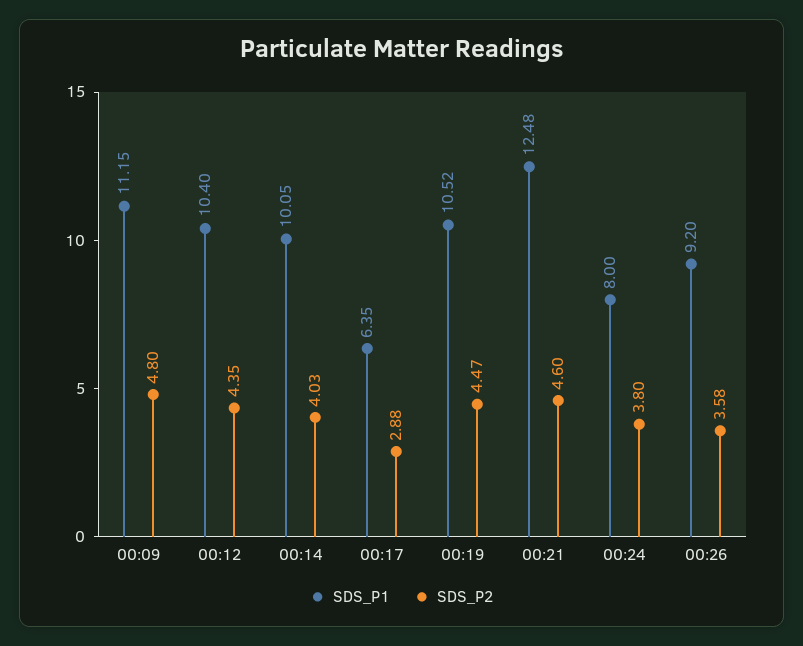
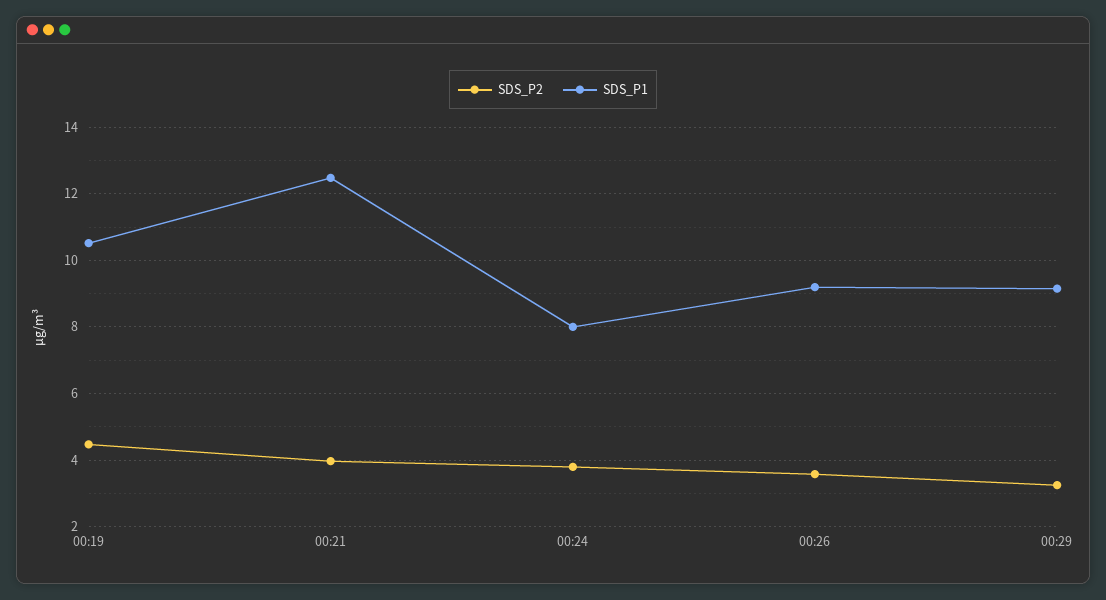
SDS_P1, 00:09: 11.15 -> none
SDS_P2, 00:09: 4.8 -> none
SDS_P1, 00:12: 10.4 -> none
SDS_P2, 00:12: 4.35 -> none
SDS_P1, 00:14: 10.05 -> none
SDS_P2, 00:14: 4.03 -> none
SDS_P1, 00:17: 6.35 -> none
SDS_P2, 00:17: 2.88 -> none
SDS_P2, 00:21: 4.6 -> 4
SDS_P2, 00:29: none -> 3.2
SDS_P1, 00:29: none -> 9.2

